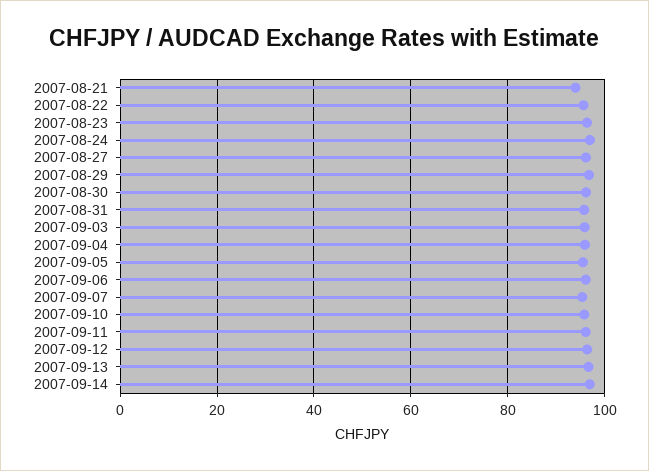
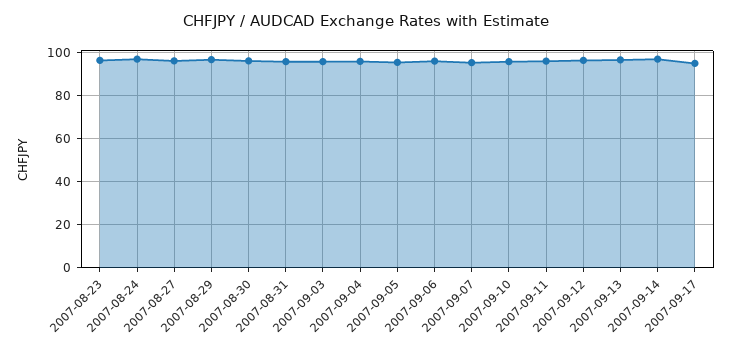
2007-08-21: 94 -> none
2007-08-22: 96 -> none
2007-09-17: none -> 95

